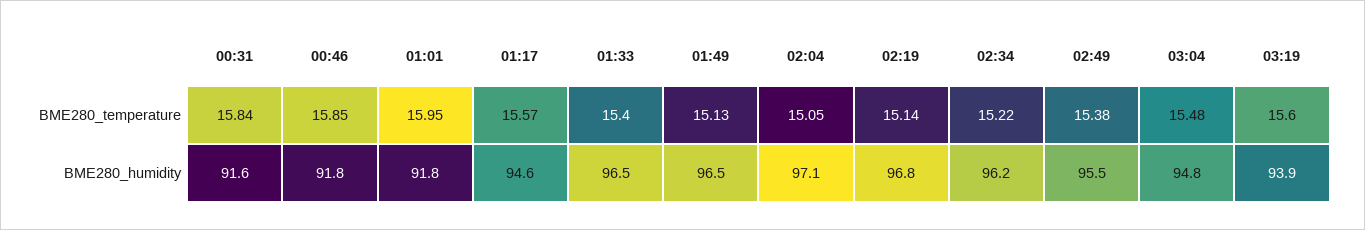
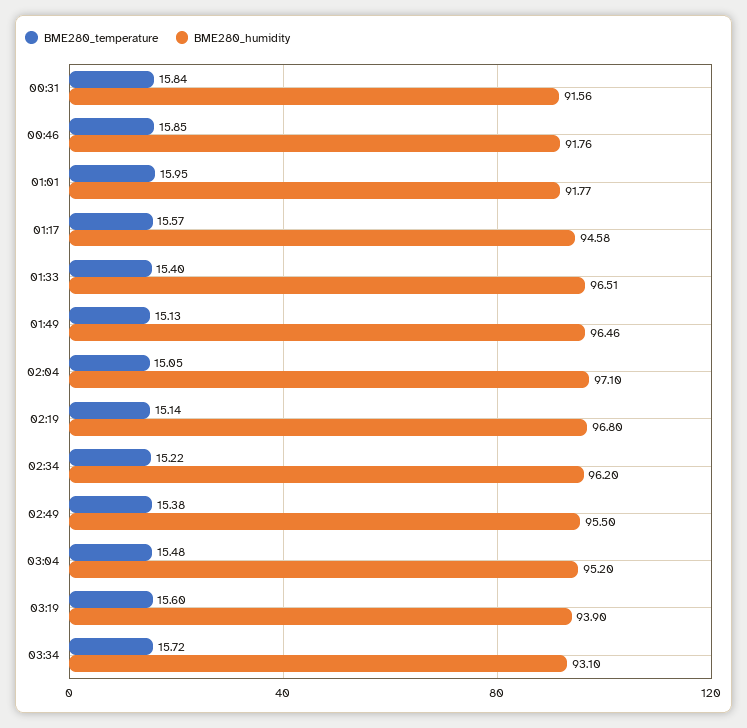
BME280_humidity, 03:04: 94.8 -> 95.2
BME280_temperature, 03:34: none -> 15.72
BME280_humidity, 03:34: none -> 93.1

